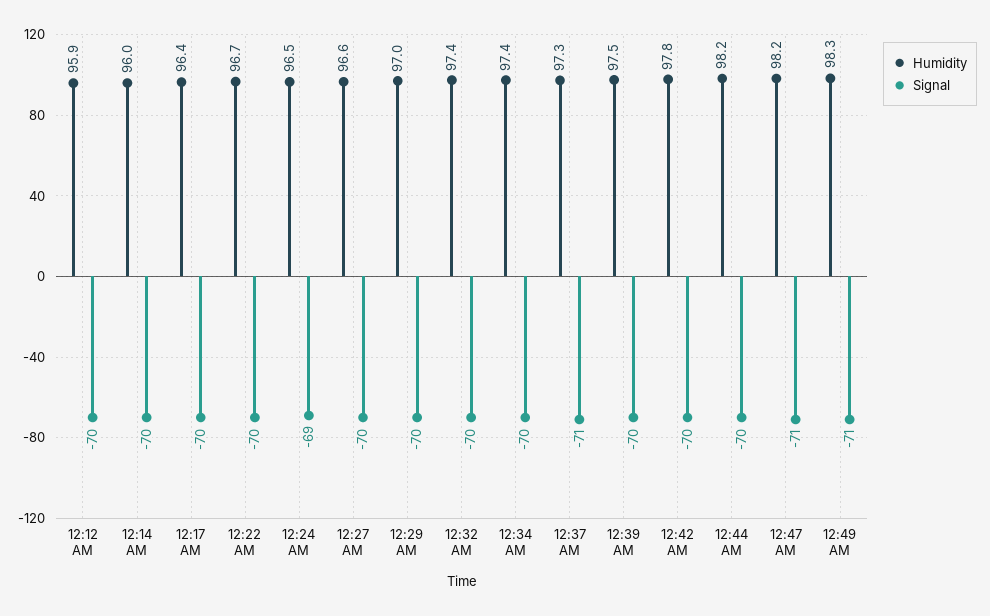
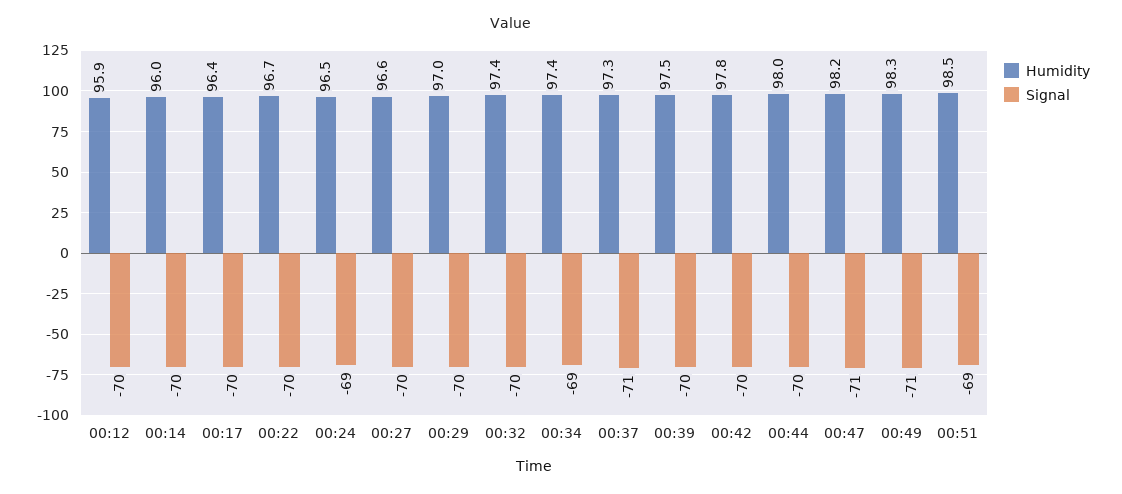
Signal, 12:34 AM: -70 -> -69
Humidity, 12:44 AM: 98.2 -> 98
Humidity, 00:51: none -> 98.5
Signal, 00:51: none -> -69

